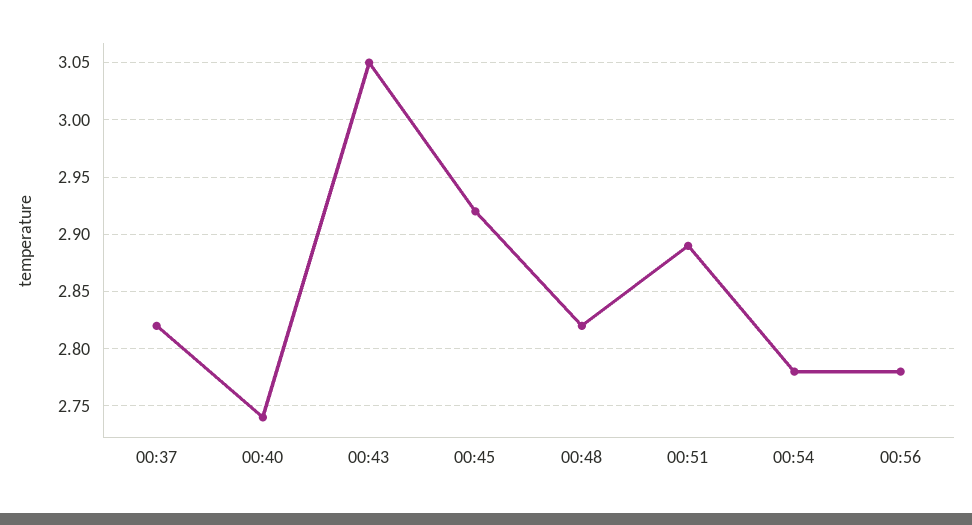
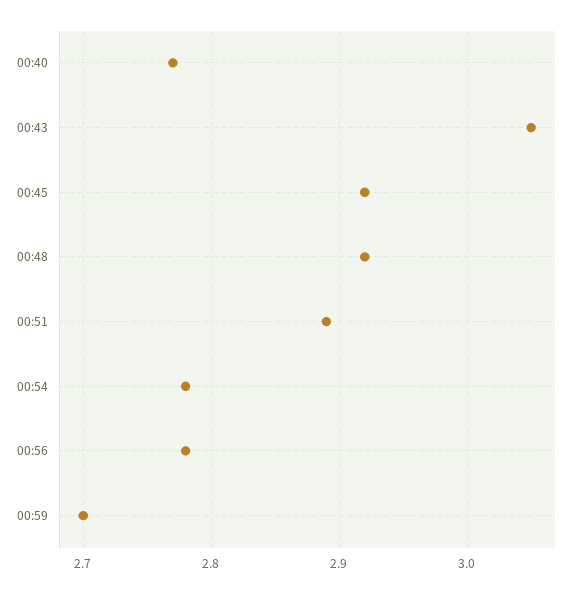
00:37: 2.82 -> none
00:40: 2.74 -> 2.77
00:48: 2.82 -> 2.92
00:59: none -> 2.7

